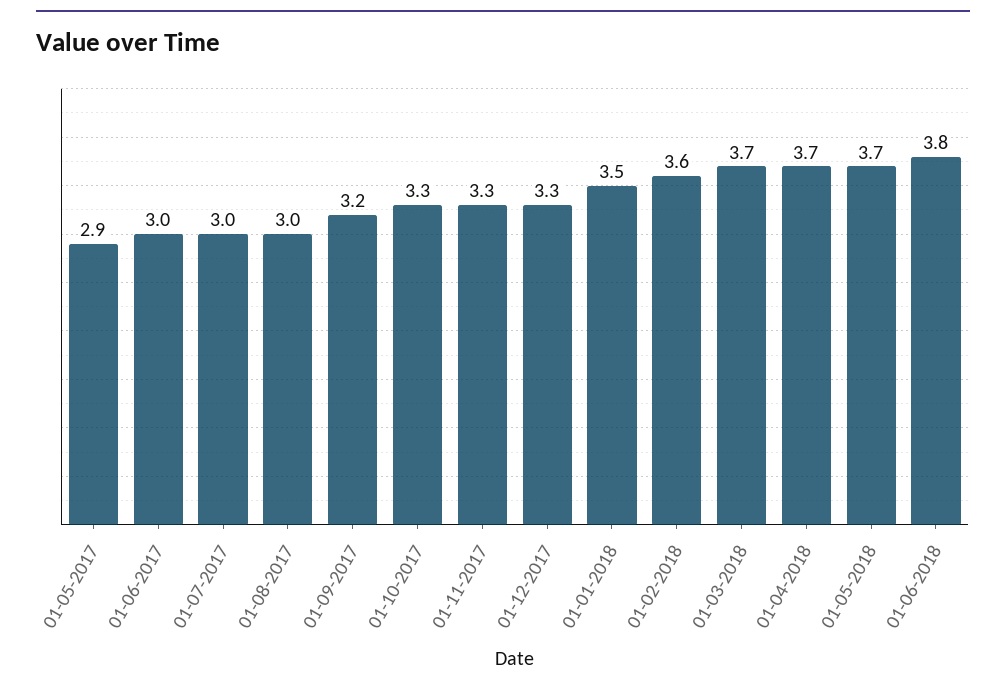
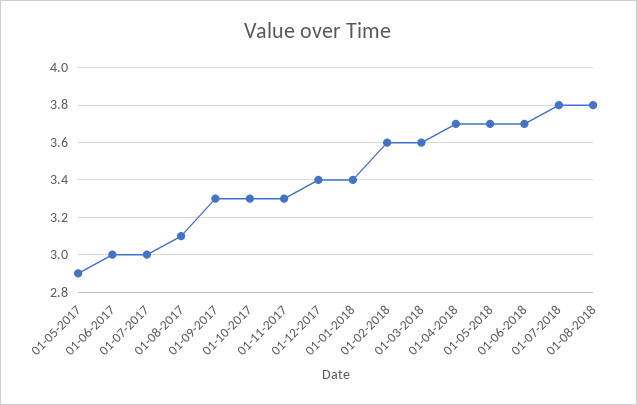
01-08-2017: 3 -> 3.1
01-09-2017: 3.2 -> 3.3
01-12-2017: 3.3 -> 3.4
01-01-2018: 3.5 -> 3.4
01-03-2018: 3.7 -> 3.6
01-06-2018: 3.8 -> 3.7
01-07-2018: none -> 3.8
01-08-2018: none -> 3.8

